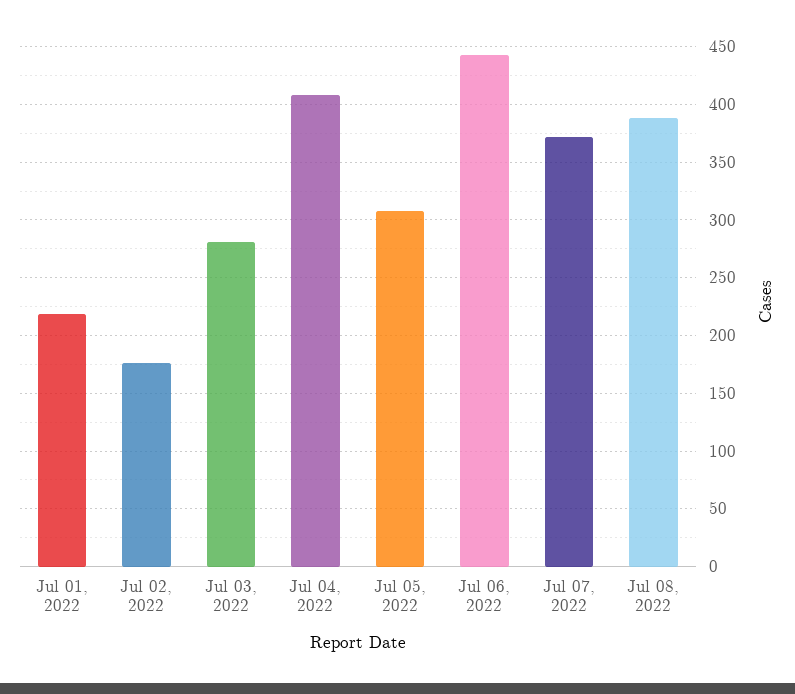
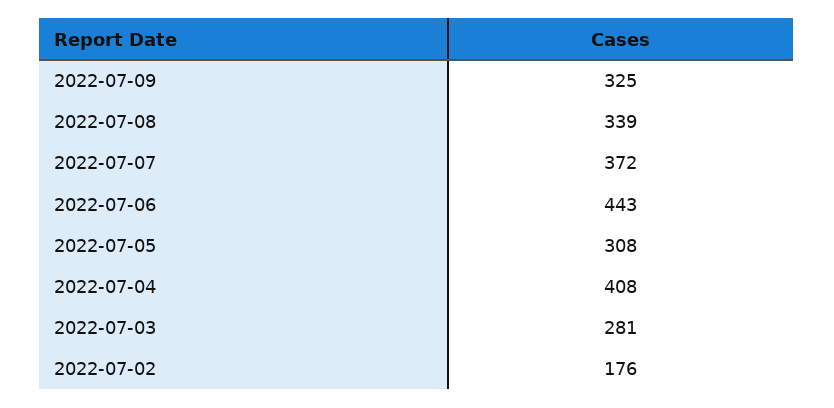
Jul 01, 2022: 220 -> none
Jul 08, 2022: 390 -> 339
2022-07-09: none -> 325

